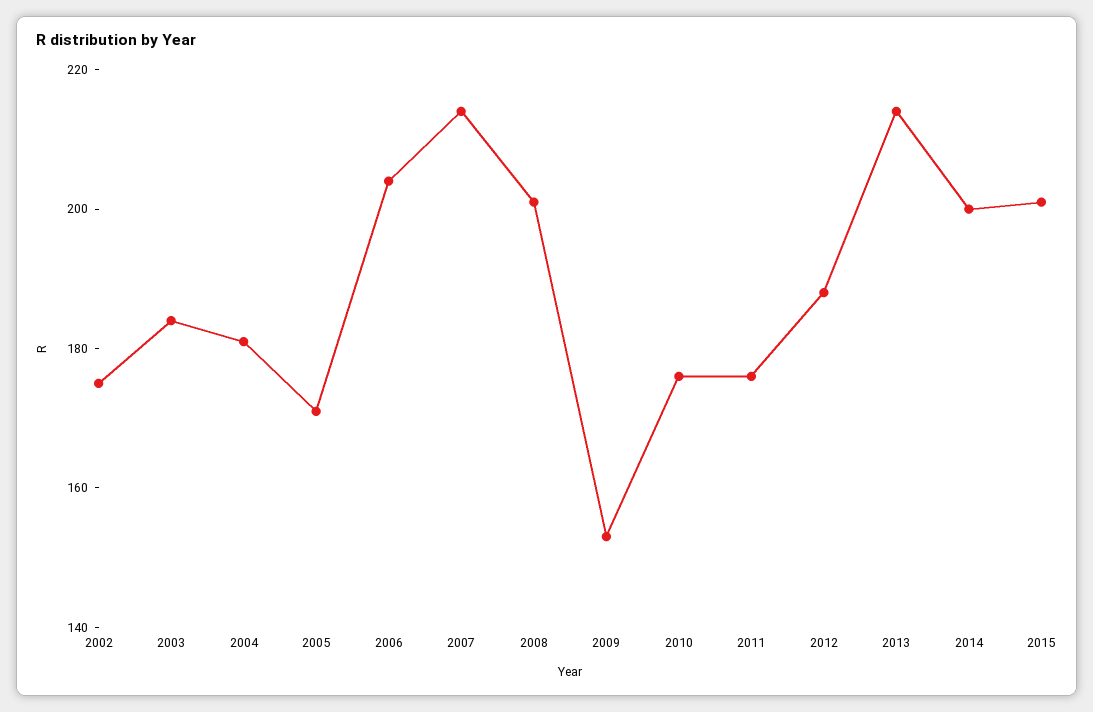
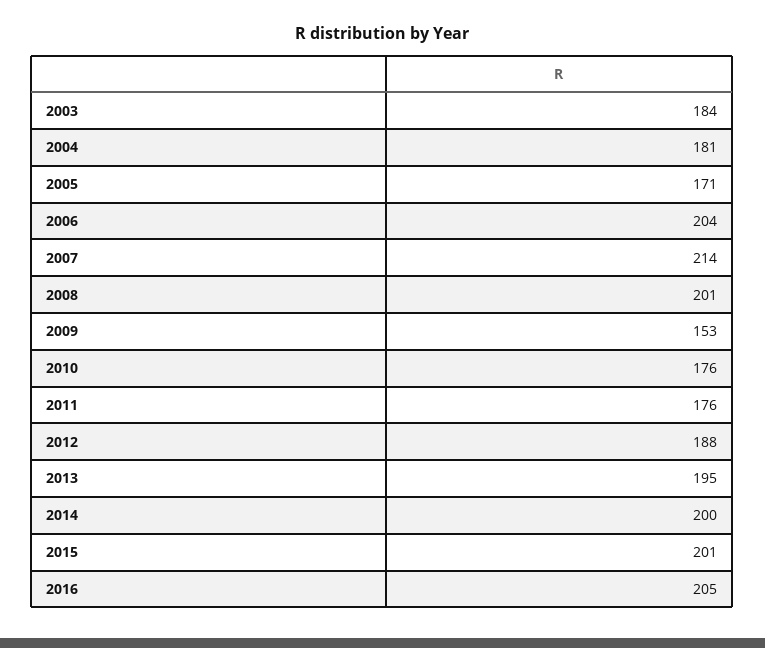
2002: 175 -> none
2013: 215 -> 195
2016: none -> 205

